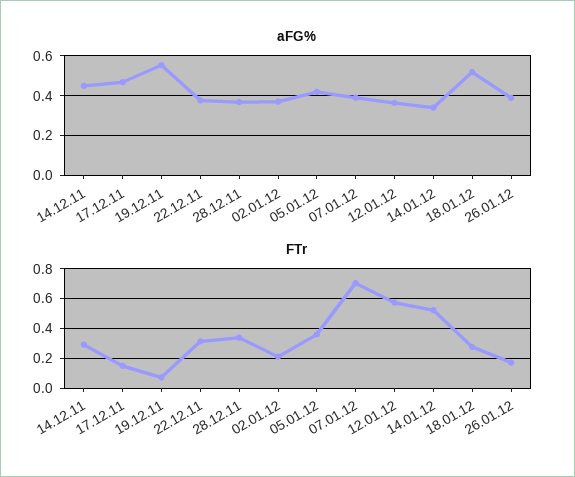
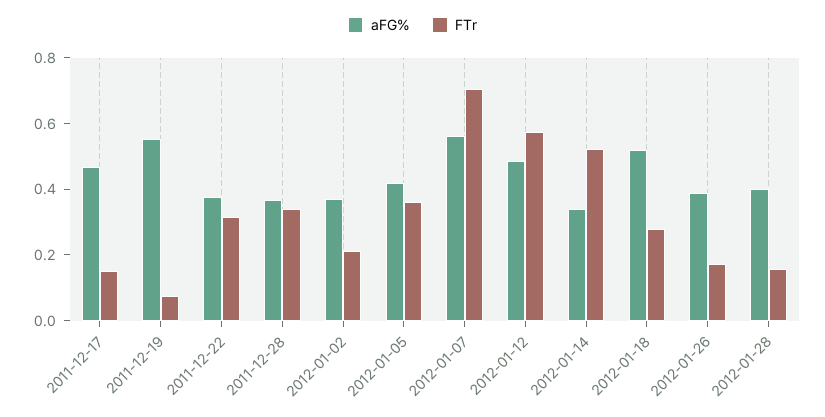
aFG%, 14.12.11: 0.45 -> none
aFG%, 07.01.12: 0.4 -> 0.55
aFG%, 12.01.12: 0.35 -> 0.5
FTr, 14.12.11: 0.3 -> none
aFG%, 2012-01-28: none -> 0.4
FTr, 2012-01-28: none -> 0.15

